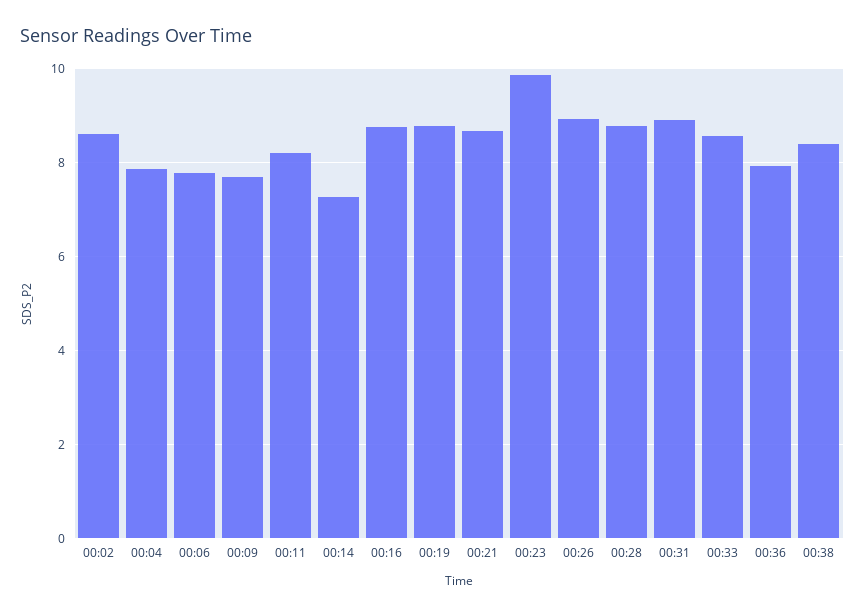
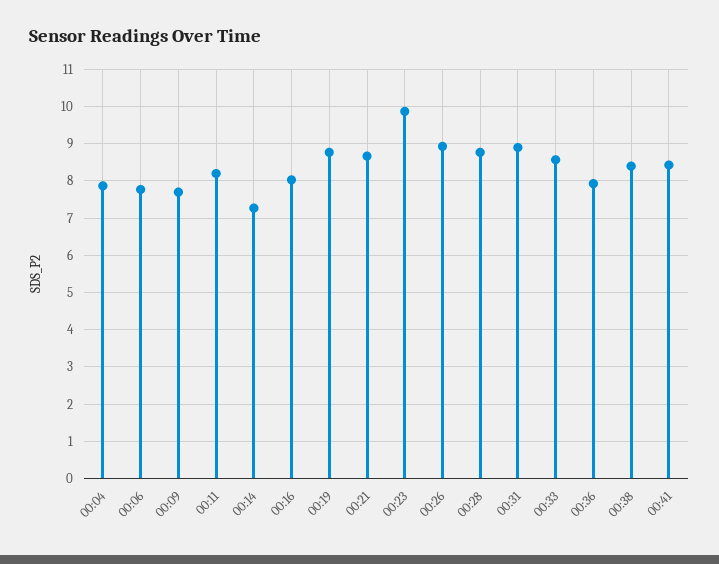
00:02: 8.6 -> none
00:16: 8.8 -> 8
00:41: none -> 8.4

